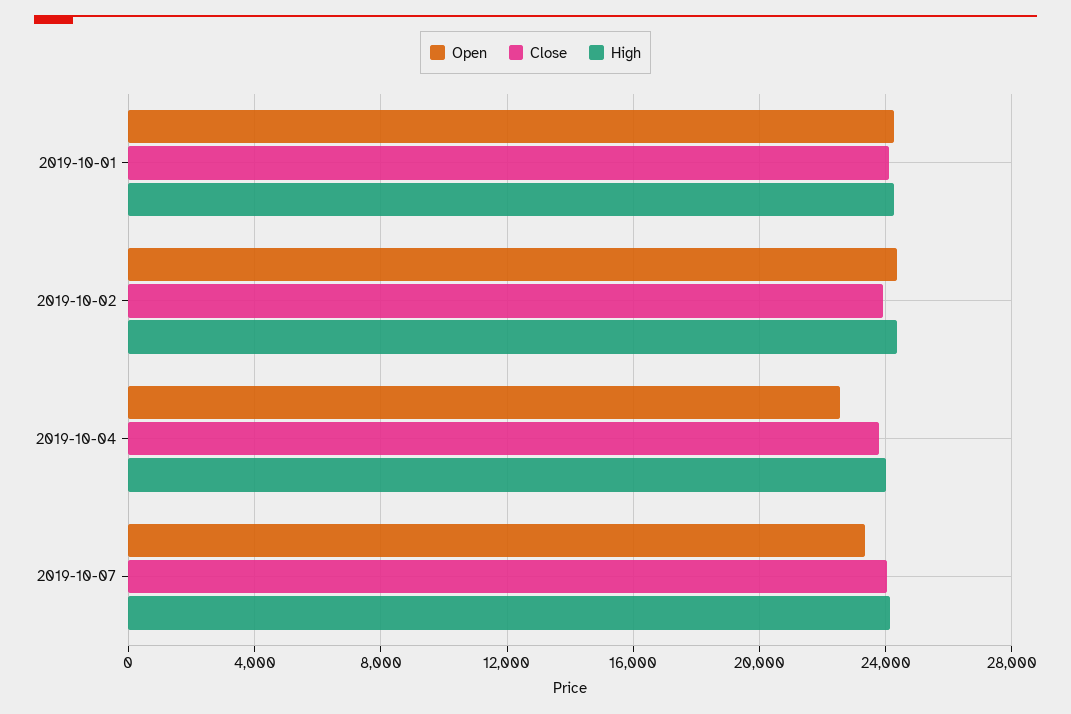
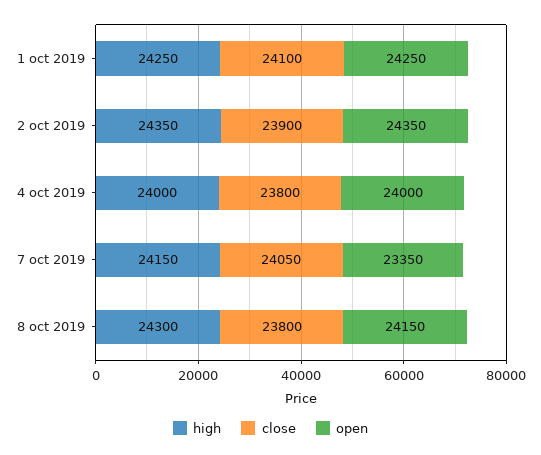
Open, 2019-10-04: 22500 -> 24000
High, 8 oct 2019: none -> 24300
Close, 8 oct 2019: none -> 23800
Open, 8 oct 2019: none -> 24150

